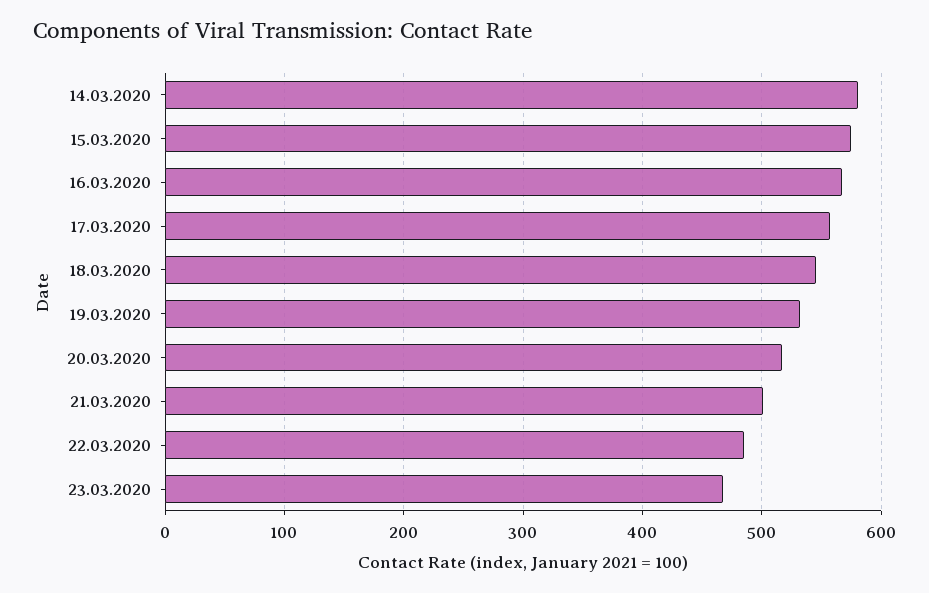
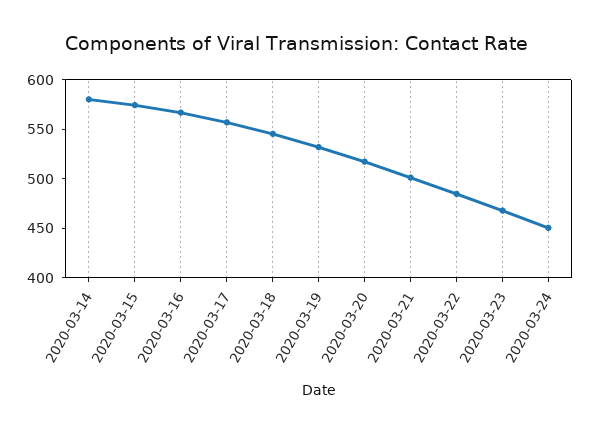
2020-03-24: none -> 450

